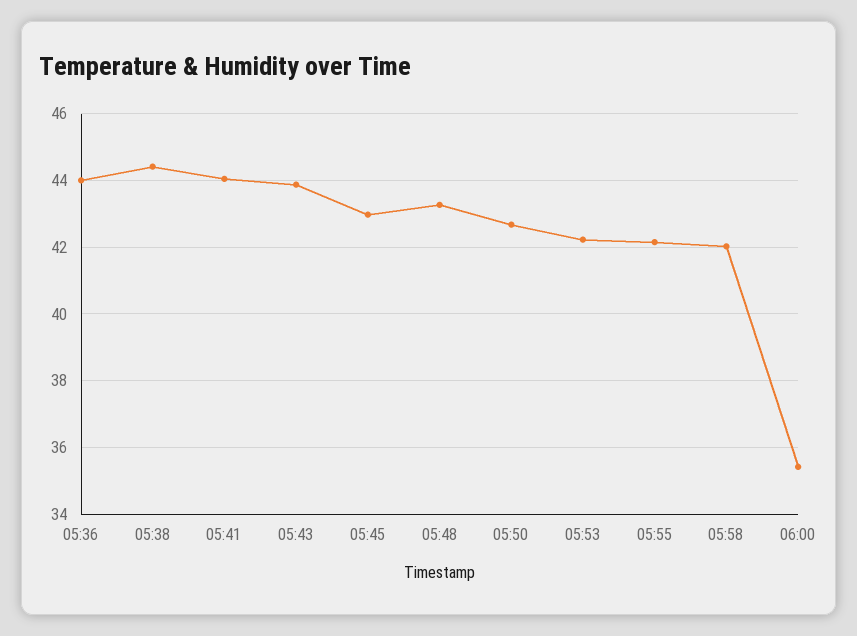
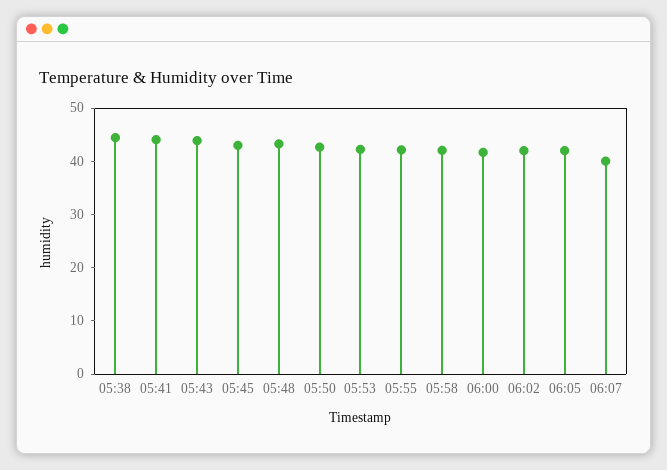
05:36: 44 -> none
06:00: 35.4 -> 42
06:02: none -> 42
06:05: none -> 42
06:07: none -> 40

